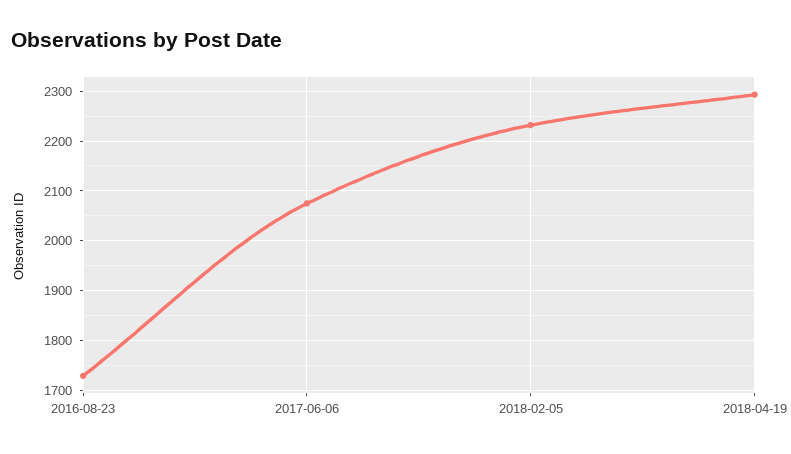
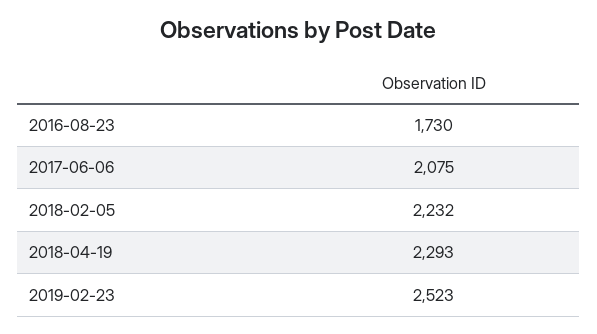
2019-02-23: none -> 2523

